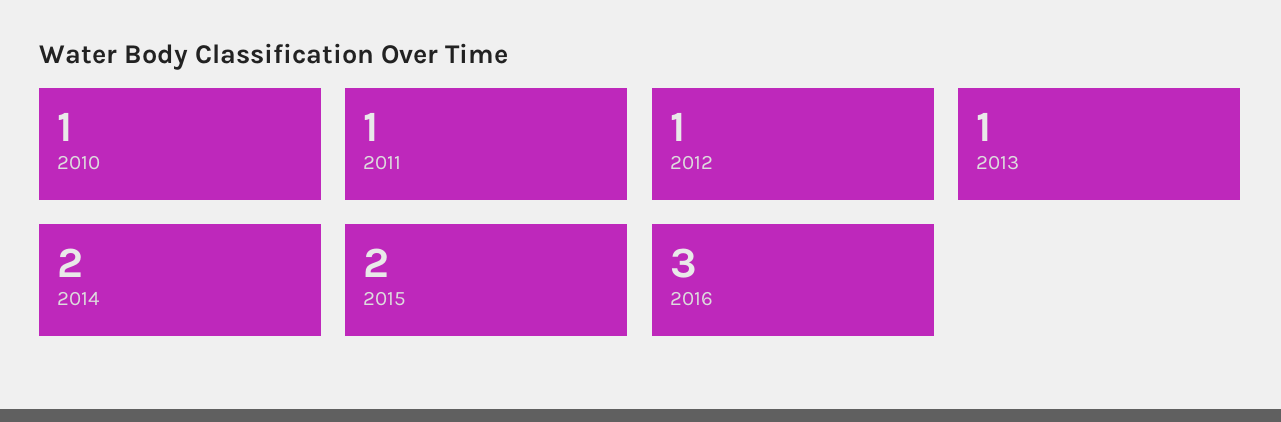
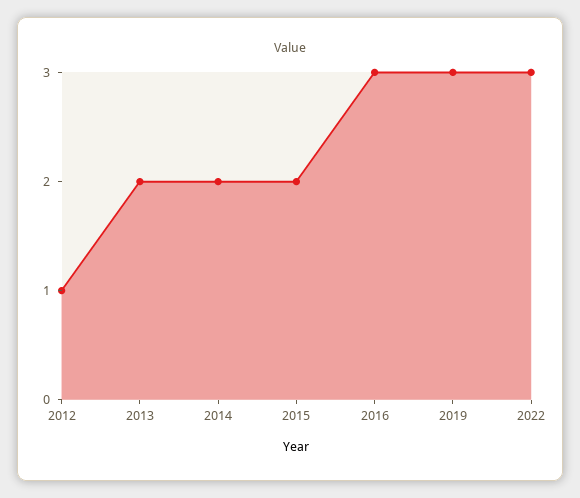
2010: 1 -> none
2011: 1 -> none
2013: 1 -> 2
2019: none -> 3
2022: none -> 3

